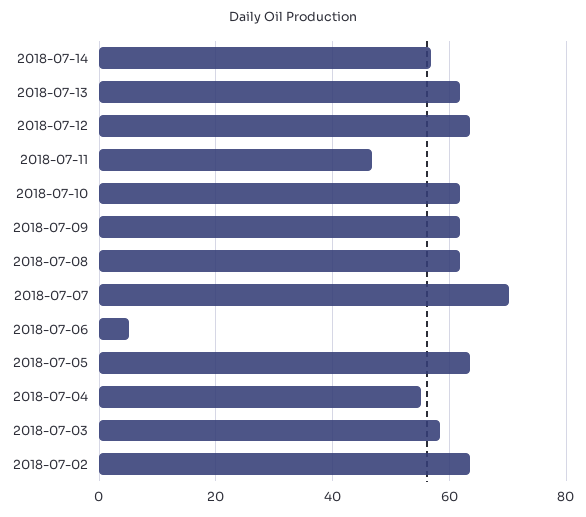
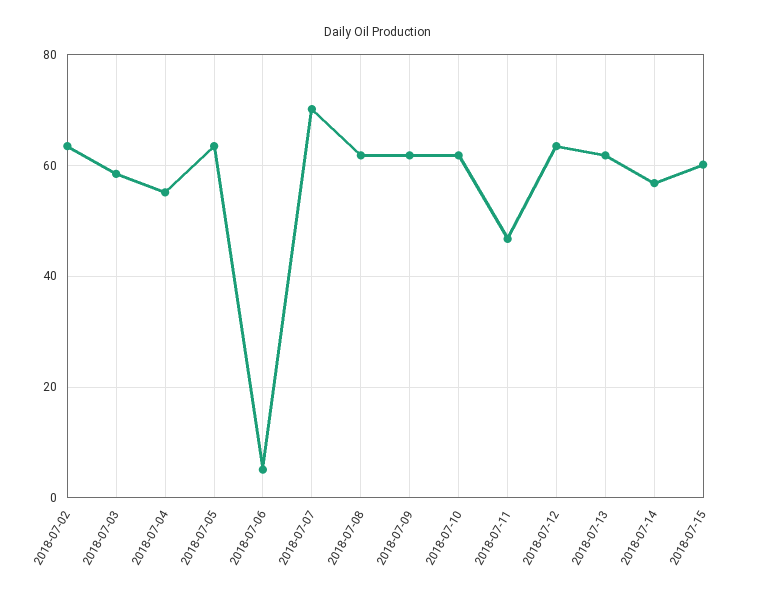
2018-07-15: none -> 60

